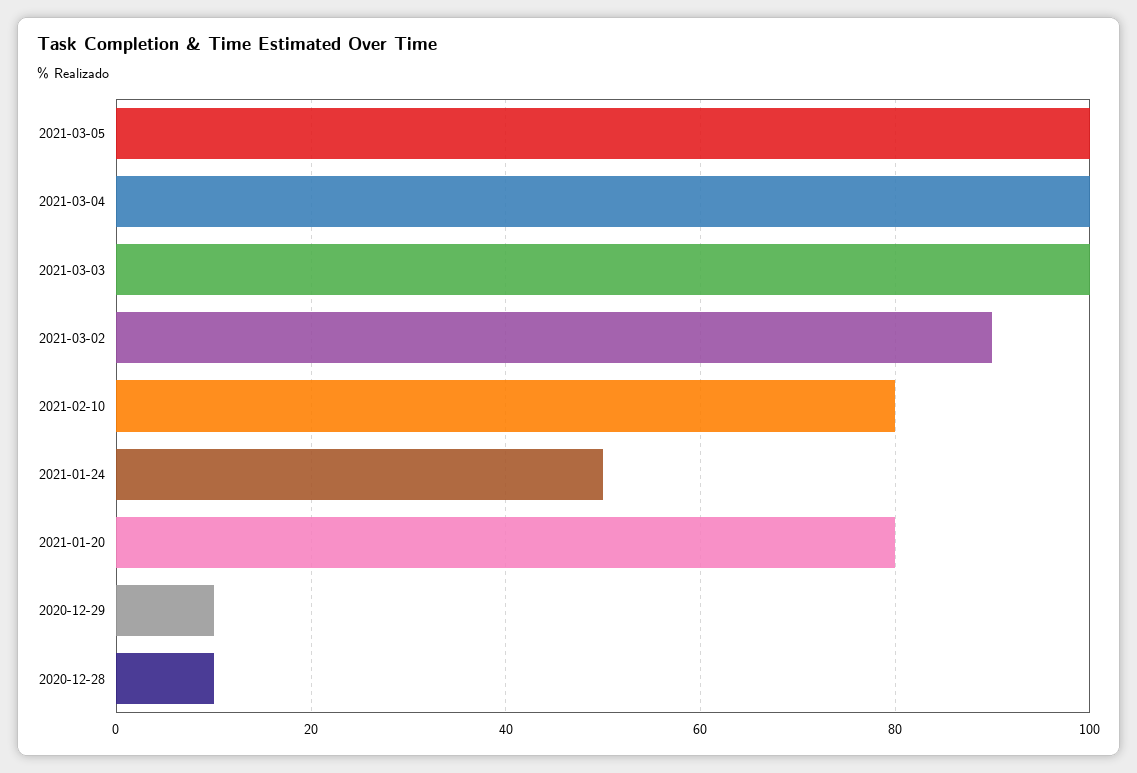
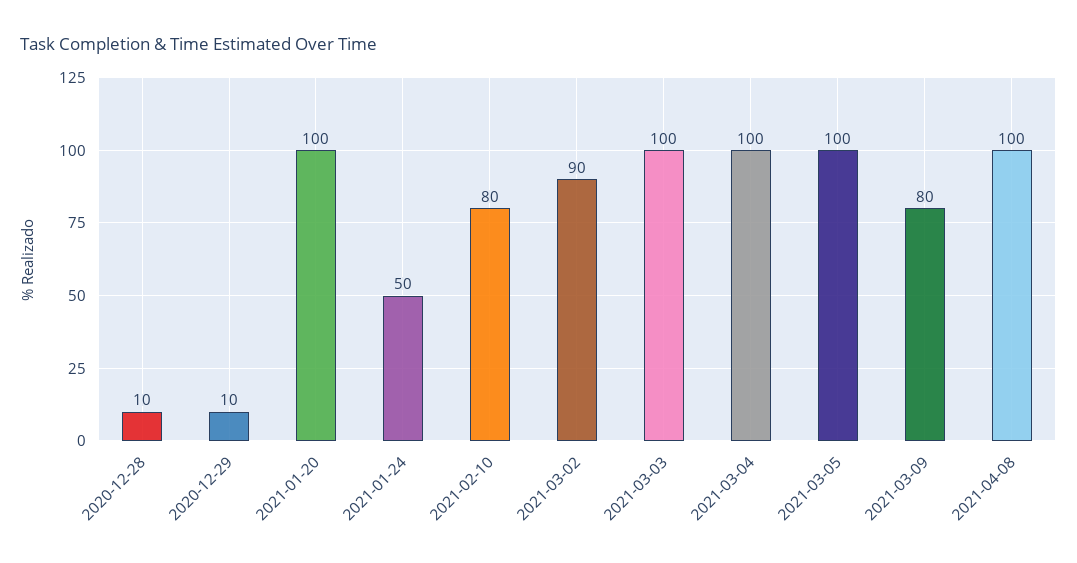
2021-01-20: 80 -> 100
2021-03-09: none -> 80
2021-04-08: none -> 100

